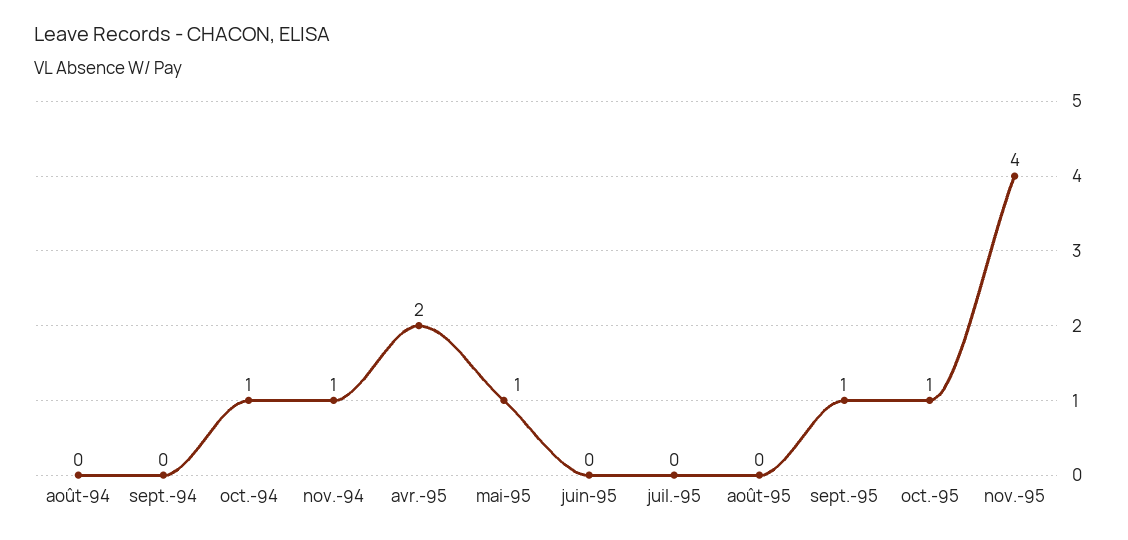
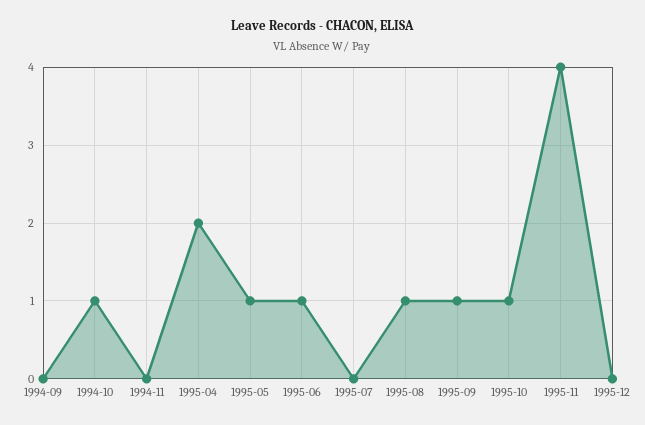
août-94: 0 -> none
nov.-94: 1 -> 0
juin-95: 0 -> 1
août-95: 0 -> 1
1995-12: none -> 0

